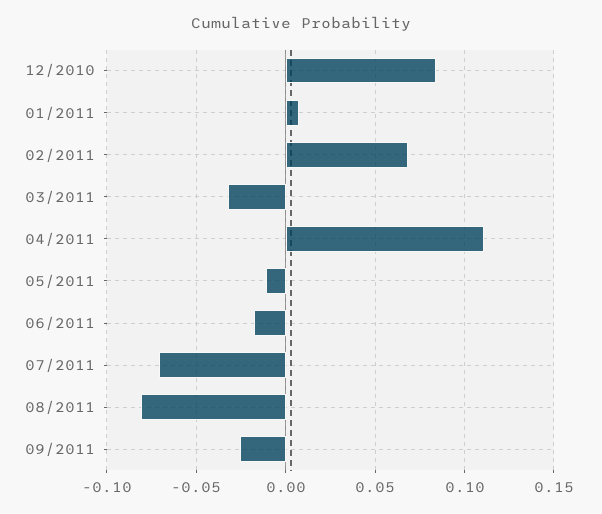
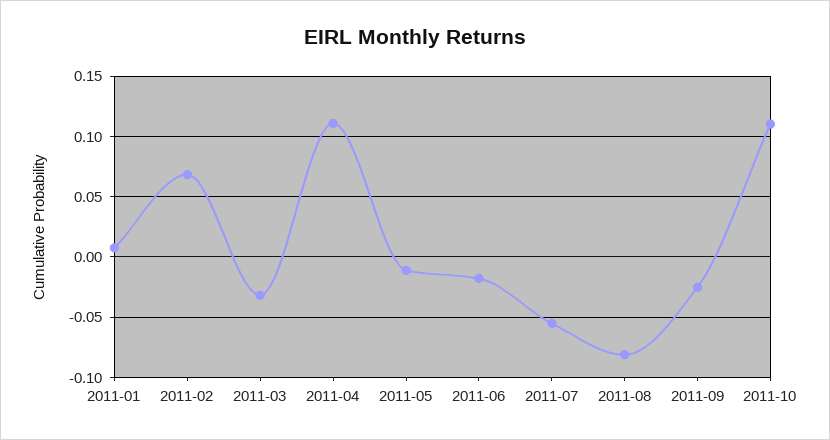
12/2010: 0.085 -> none
07/2011: -0.07 -> -0.055
2011-10: none -> 0.11

